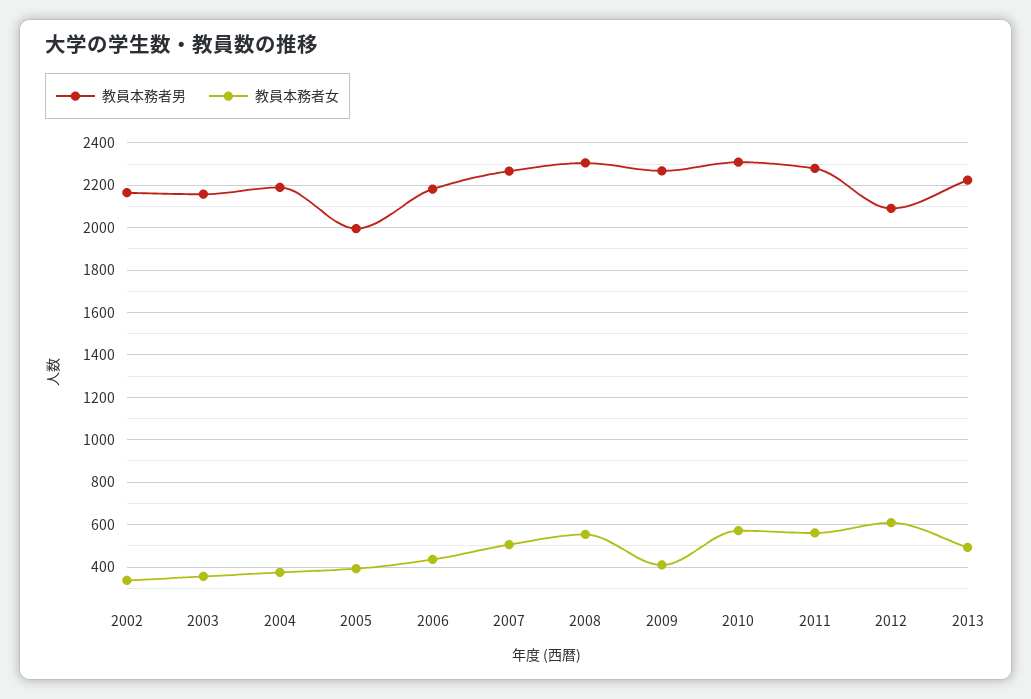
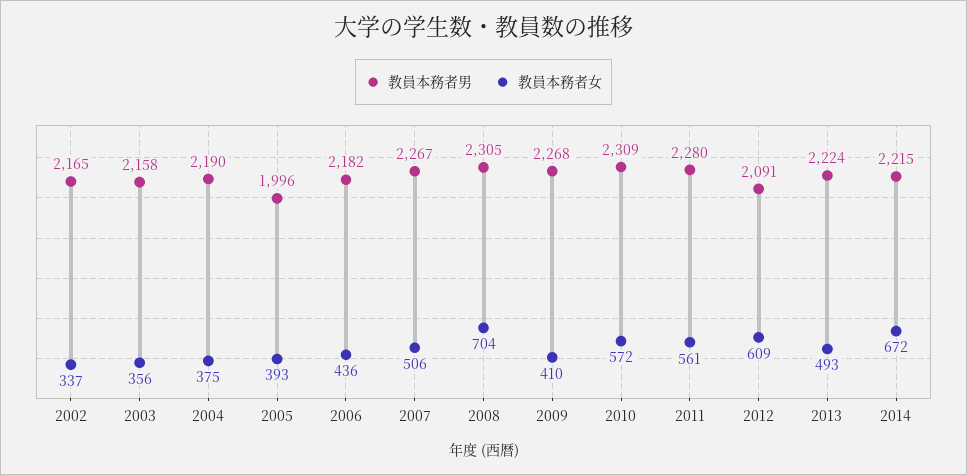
教員本務者女, 2008: 550 -> 704
教員本務者男, 2014: none -> 2215
教員本務者女, 2014: none -> 672

